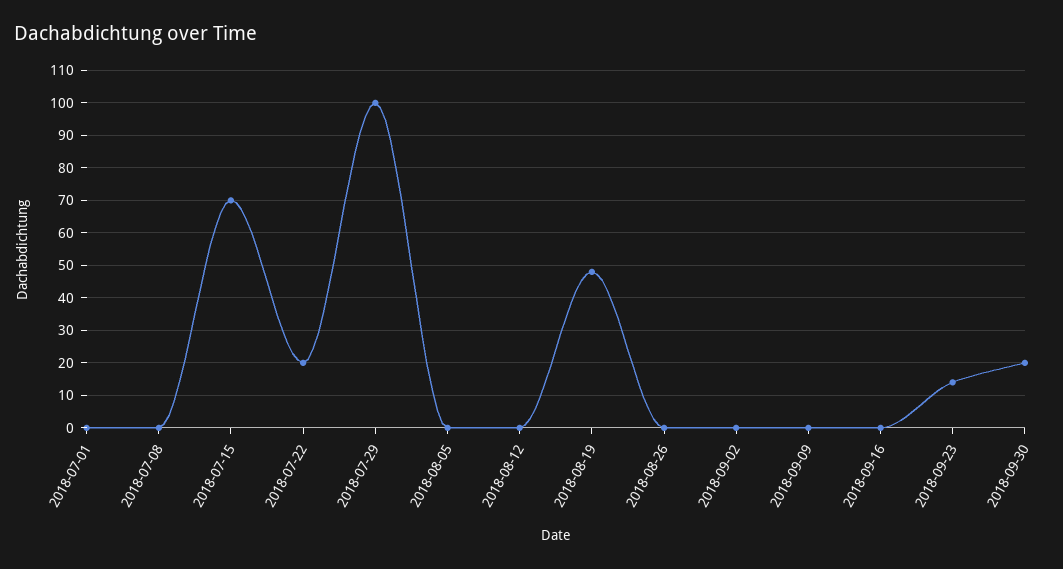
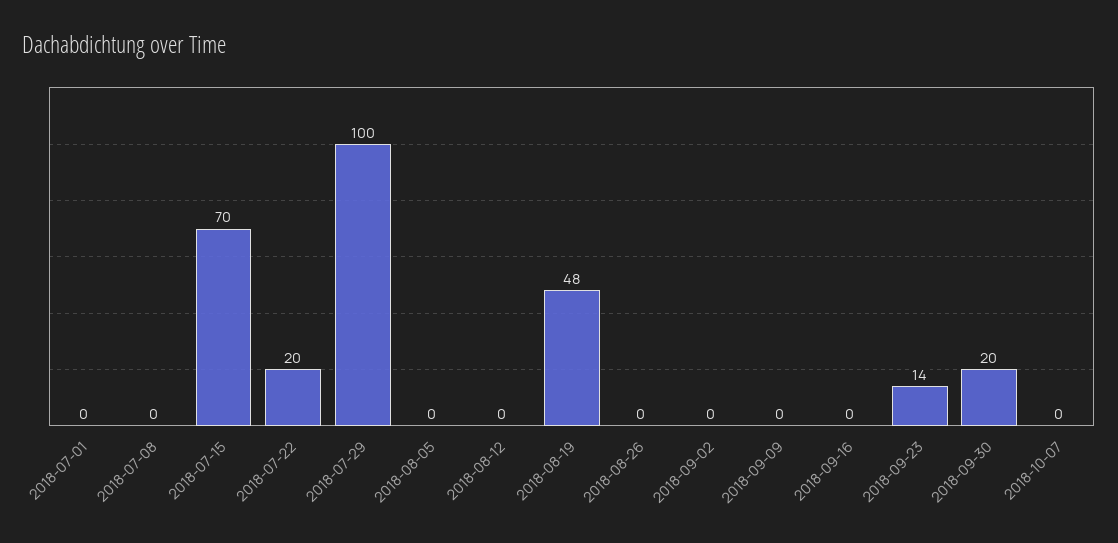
2018-10-07: none -> 0

